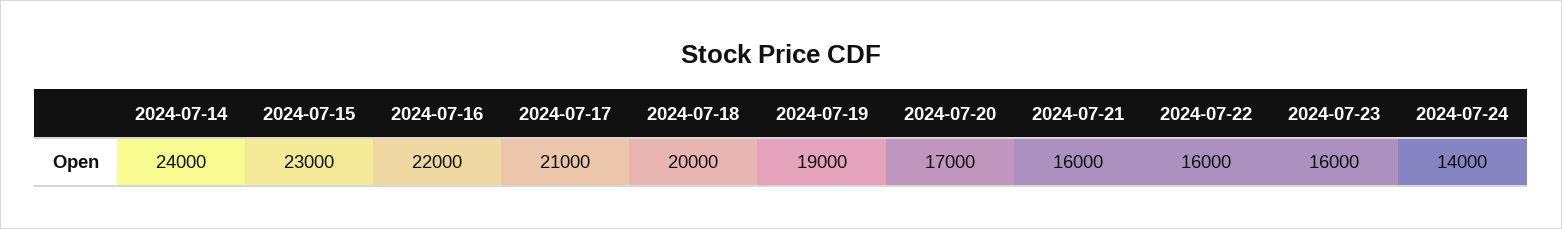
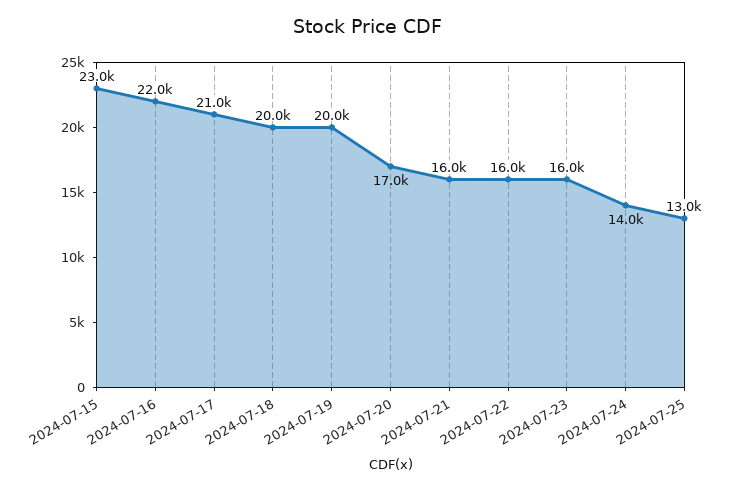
2024-07-14: 24000 -> none
2024-07-19: 19000 -> 20000
2024-07-25: none -> 13000

